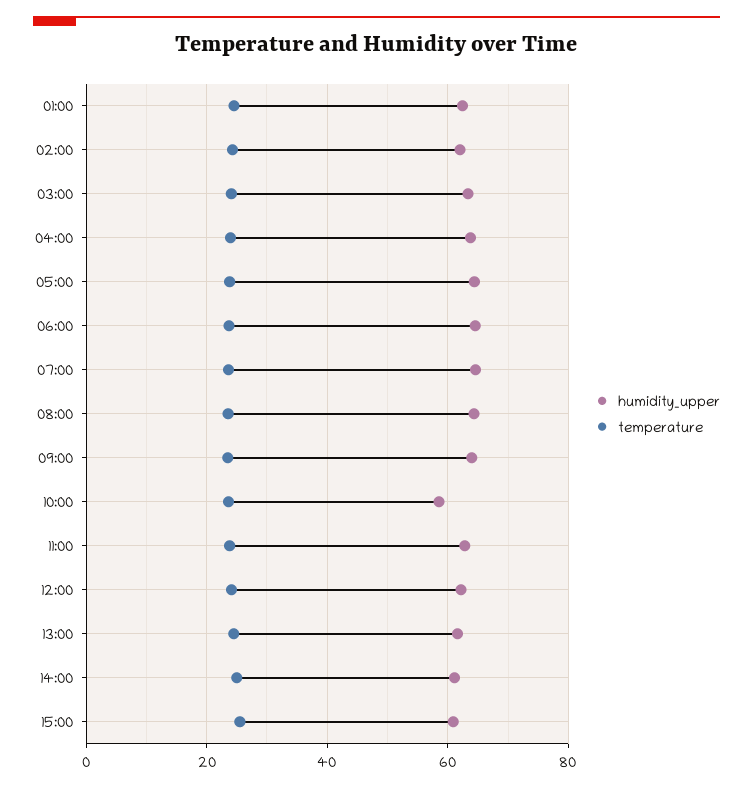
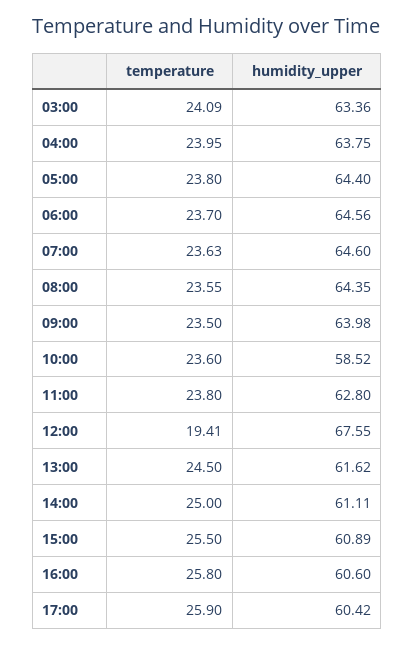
humidity_upper, 01:00: 62 -> none
temperature, 01:00: 24 -> none
humidity_upper, 02:00: 62 -> none
temperature, 02:00: 24 -> none
humidity_upper, 12:00: 62 -> 67.55
temperature, 12:00: 24 -> 19.41
temperature, 16:00: none -> 25.8
humidity_upper, 16:00: none -> 60.6
temperature, 17:00: none -> 25.9
humidity_upper, 17:00: none -> 60.42

